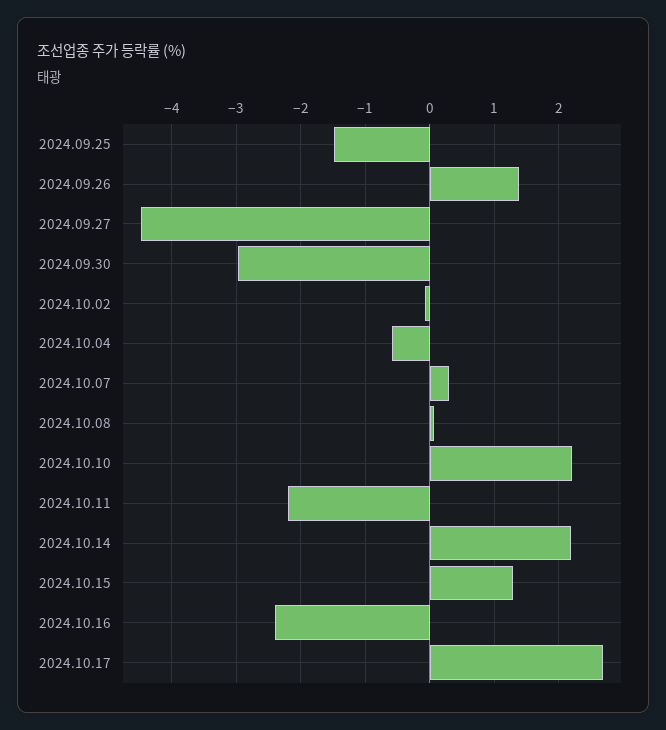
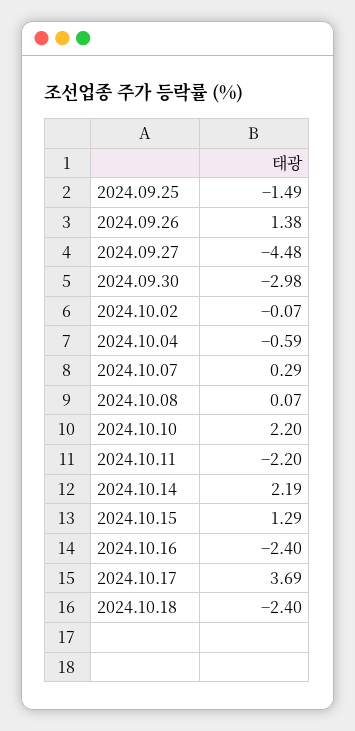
2024.10.17: 2.7 -> 3.69
2024.10.18: none -> -2.4

